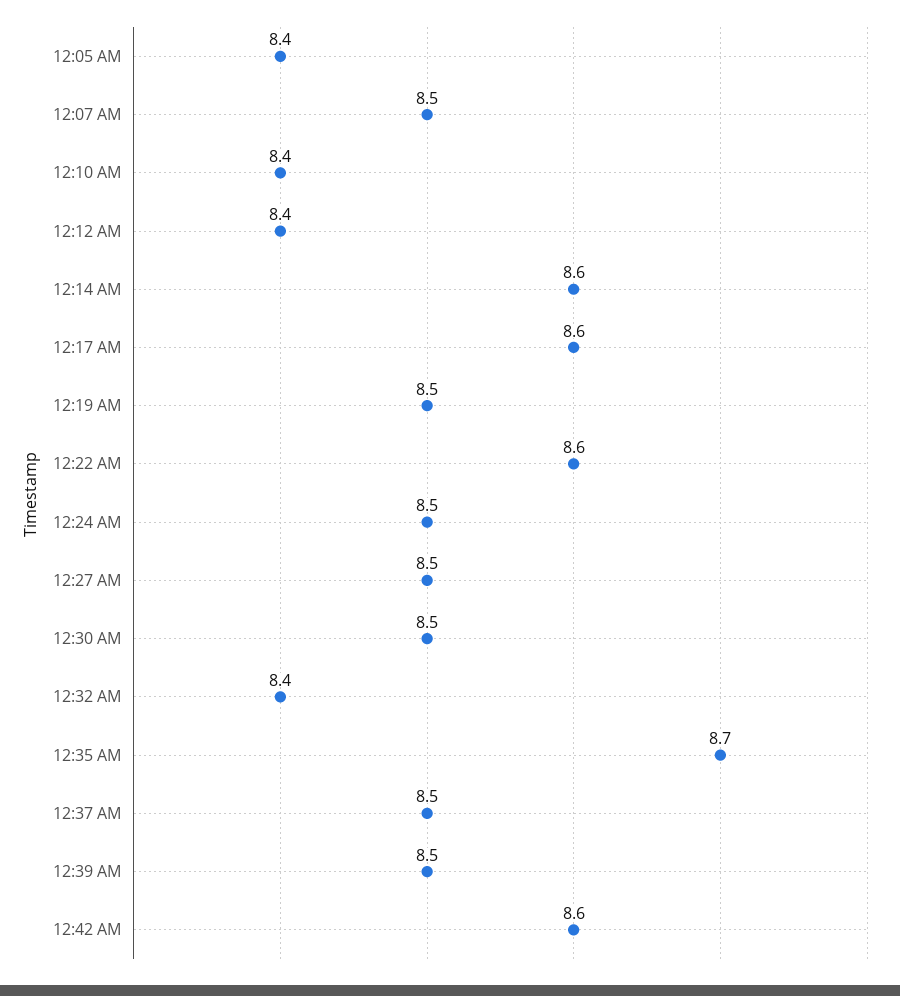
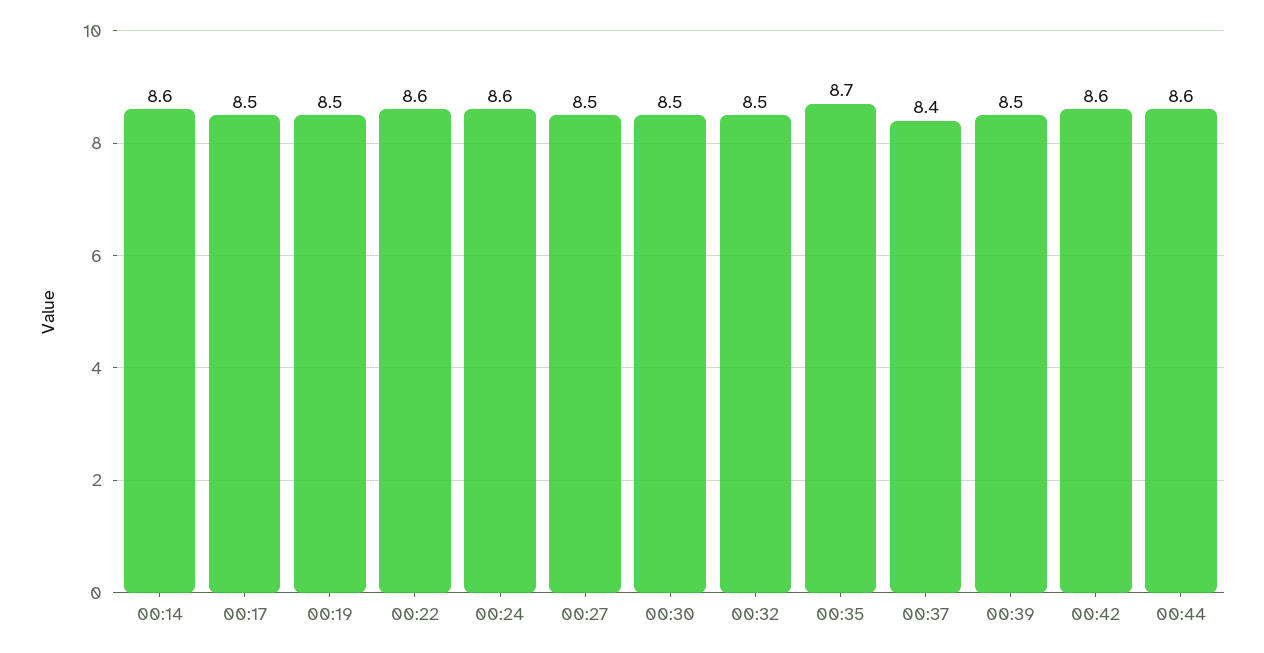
12:05 AM: 8.4 -> none
12:07 AM: 8.5 -> none
12:10 AM: 8.4 -> none
12:12 AM: 8.4 -> none
12:17 AM: 8.6 -> 8.5
12:24 AM: 8.5 -> 8.6
12:32 AM: 8.4 -> 8.5
12:37 AM: 8.5 -> 8.4
00:44: none -> 8.6

